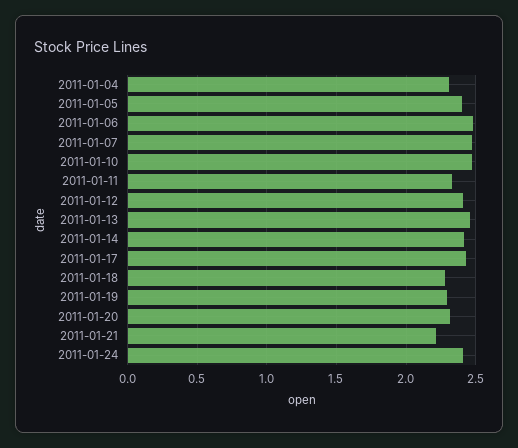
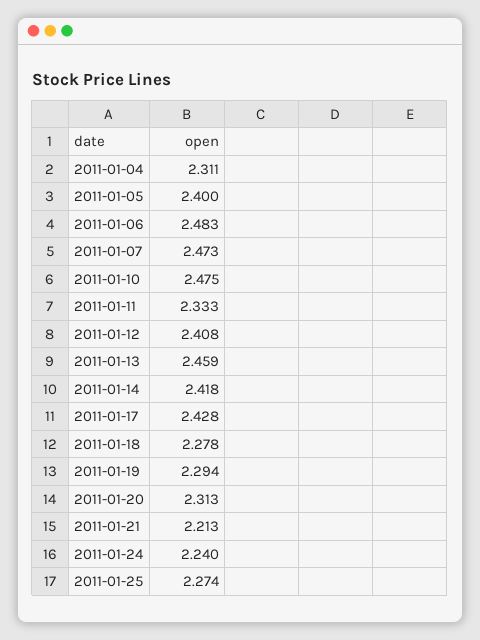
2011-01-24: 2.4 -> 2.24
2011-01-25: none -> 2.274

